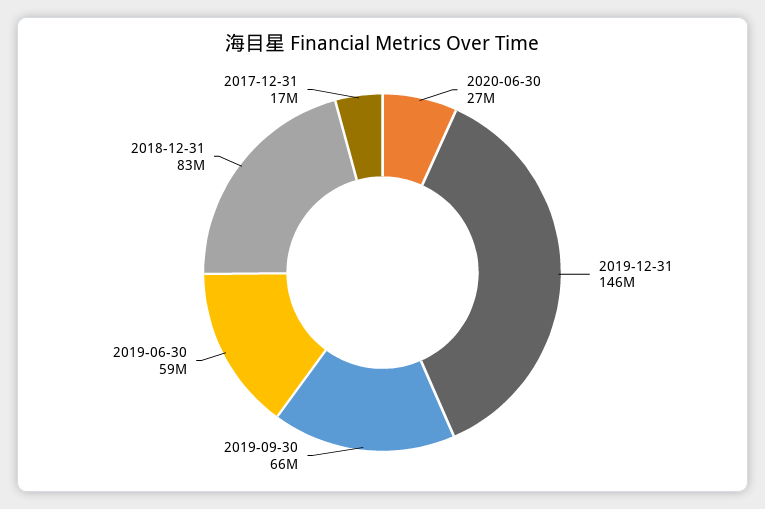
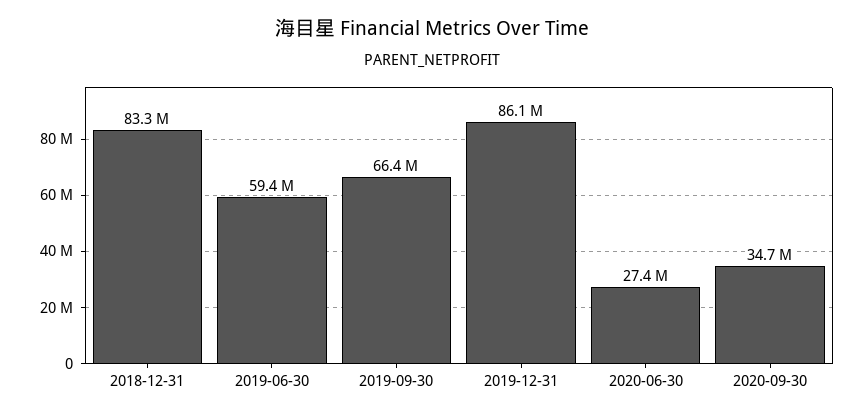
2019-12-31: 146000000 -> 86100000
2017-12-31: 17000000 -> none
2020-09-30: none -> 34700000

